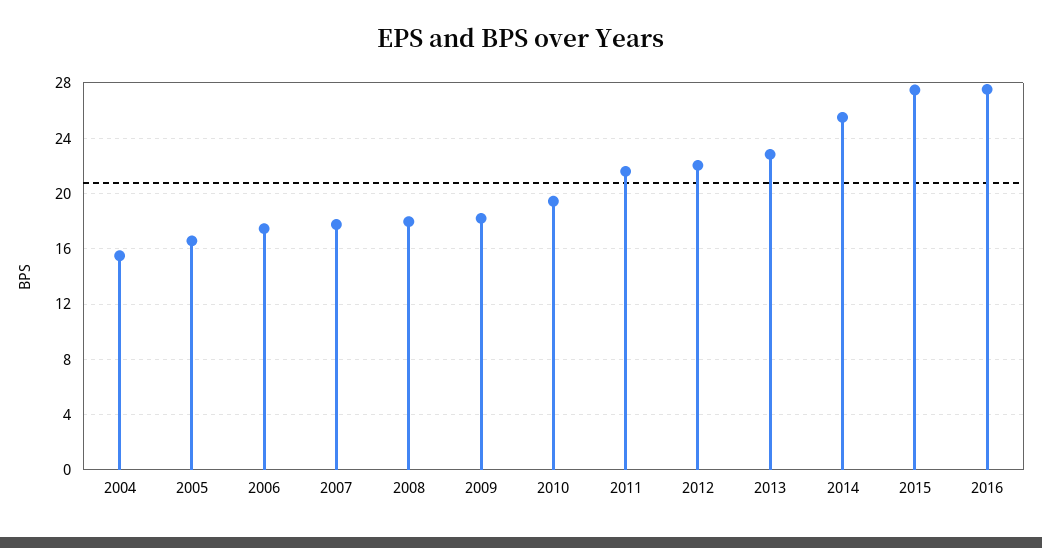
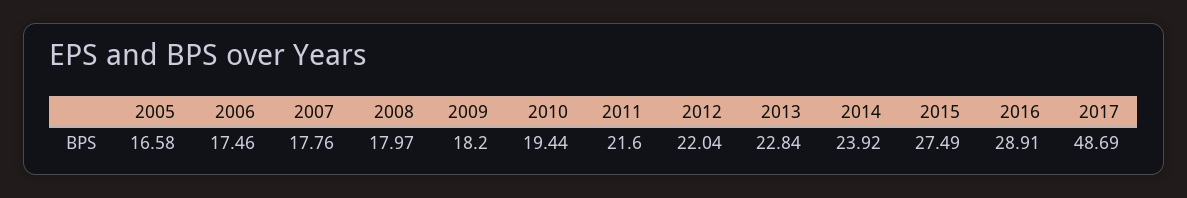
2004: 15.5 -> none
2014: 25.5 -> 23.92
2016: 27.5 -> 28.91
2017: none -> 48.69

